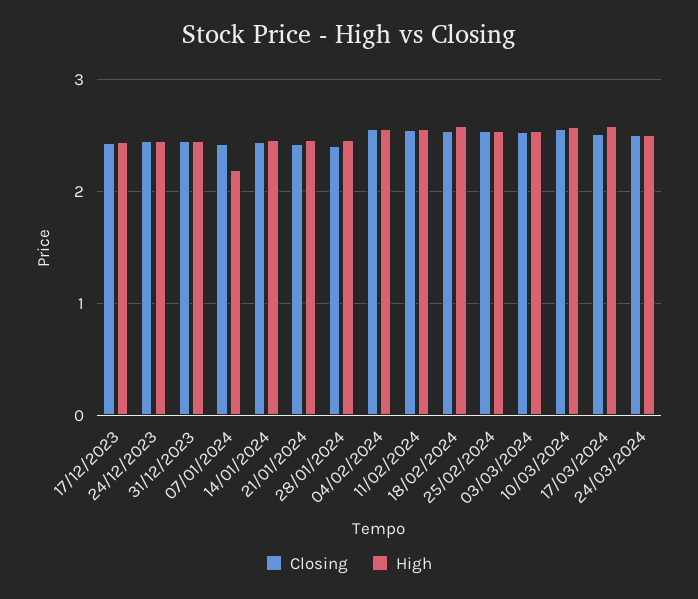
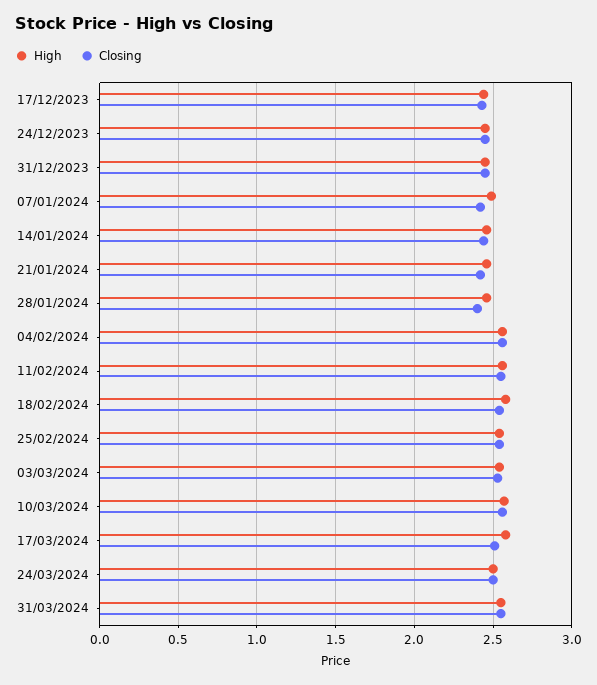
High, 07/01/2024: 2.2 -> 2.5
High, 31/03/2024: none -> 2.55
Closing, 31/03/2024: none -> 2.55

